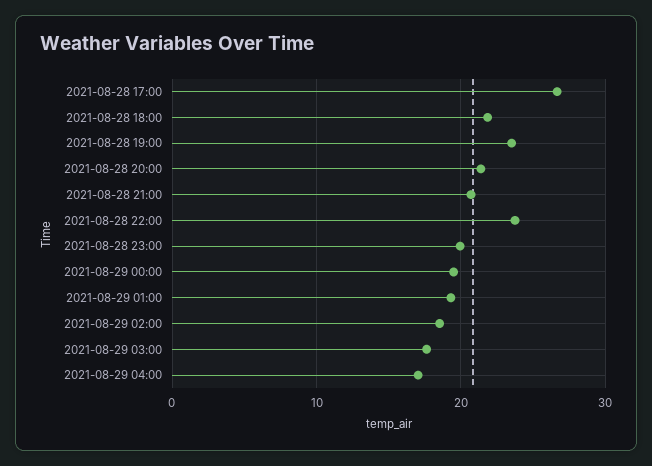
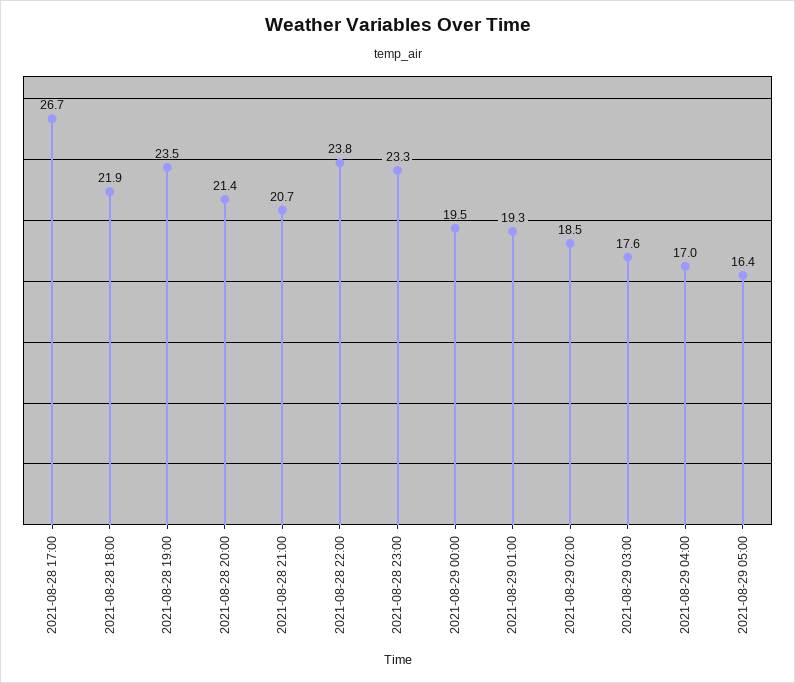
2021-08-28 23:00: 20 -> 23.3
2021-08-29 05:00: none -> 16.4

